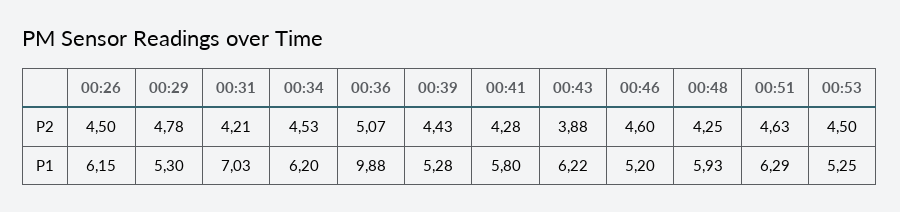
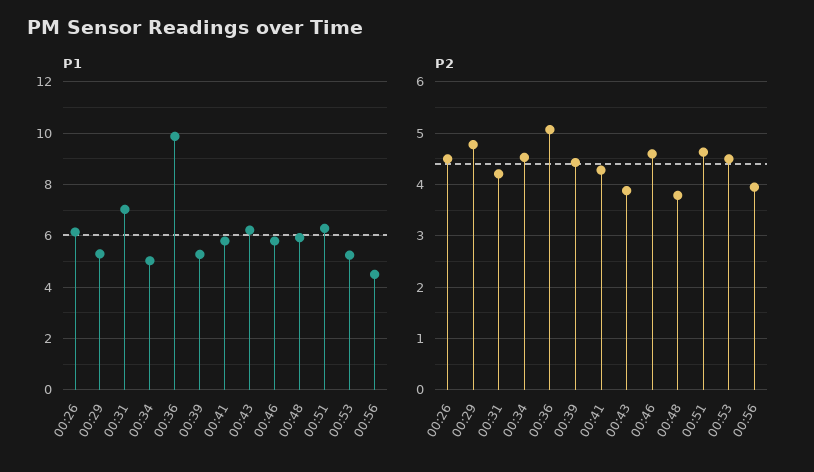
P2, 00:48: 4.25 -> 3.8
P1, 00:34: 6.2 -> 5
P1, 00:46: 5.2 -> 5.75
P1, 00:56: none -> 4.5
P2, 00:56: none -> 4

